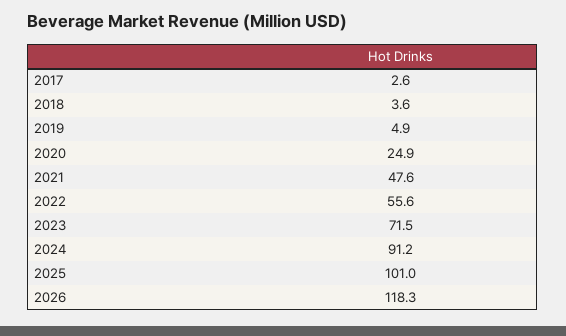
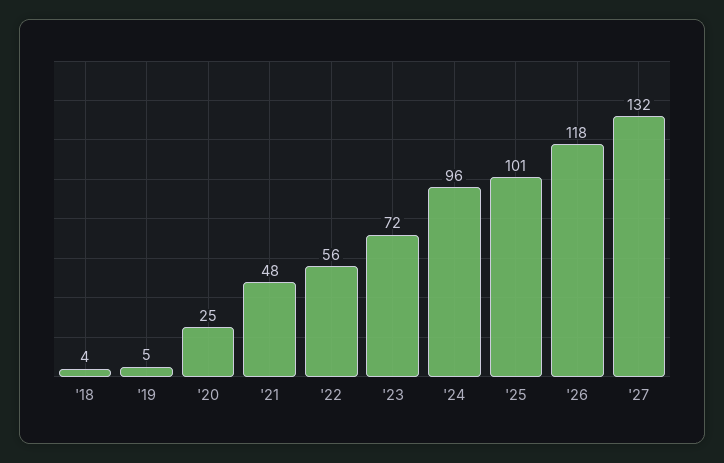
2017: 2.6 -> none
2024: 91.2 -> 96
'27: none -> 132

